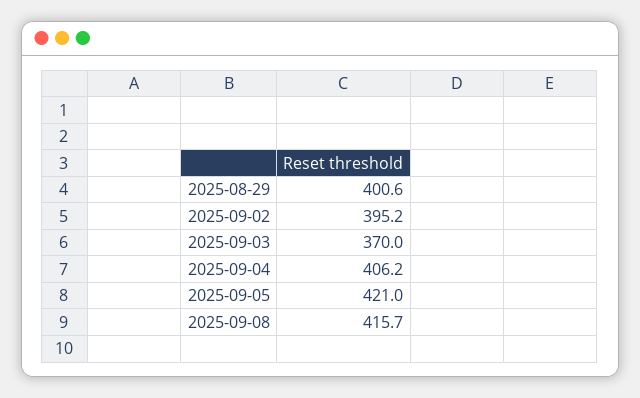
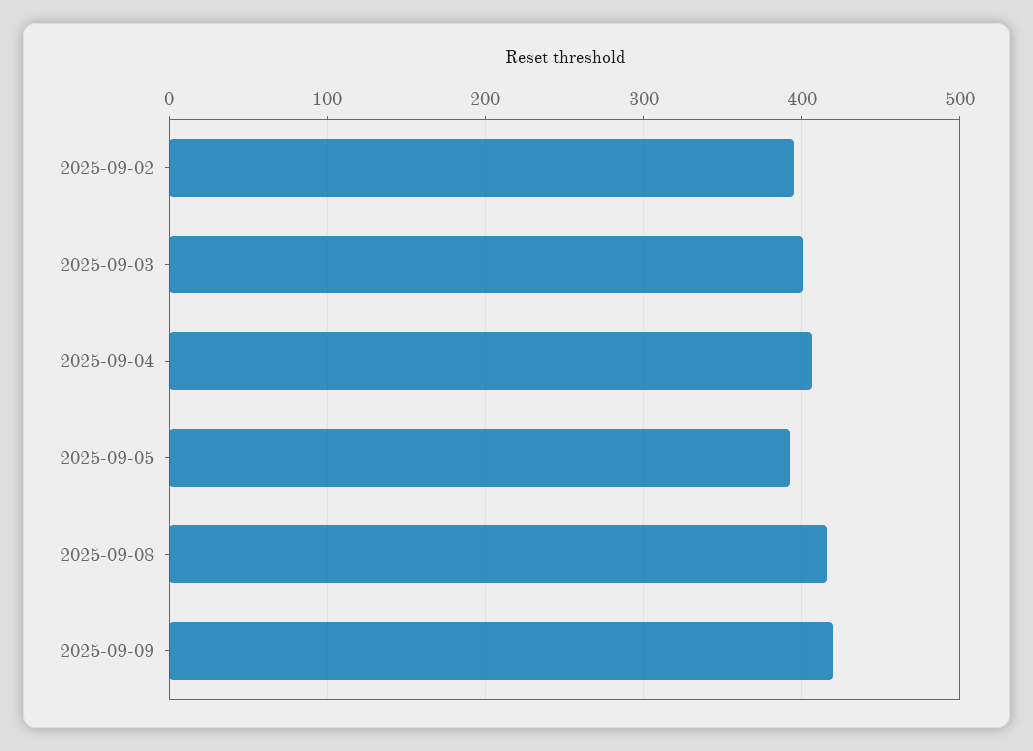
2025-08-29: 400.6 -> none
2025-09-03: 370 -> 400
2025-09-05: 421 -> 390
2025-09-09: none -> 420

